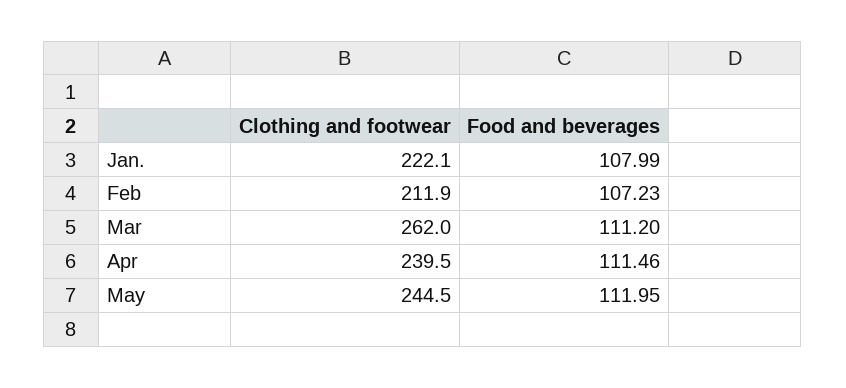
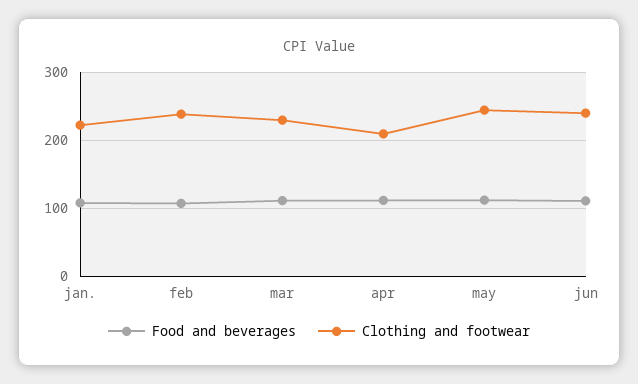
Clothing and footwear, Feb: 211.9 -> 240
Clothing and footwear, Mar: 262 -> 230
Clothing and footwear, Apr: 239.5 -> 210
Food and beverages, jun: none -> 110
Clothing and footwear, jun: none -> 240

